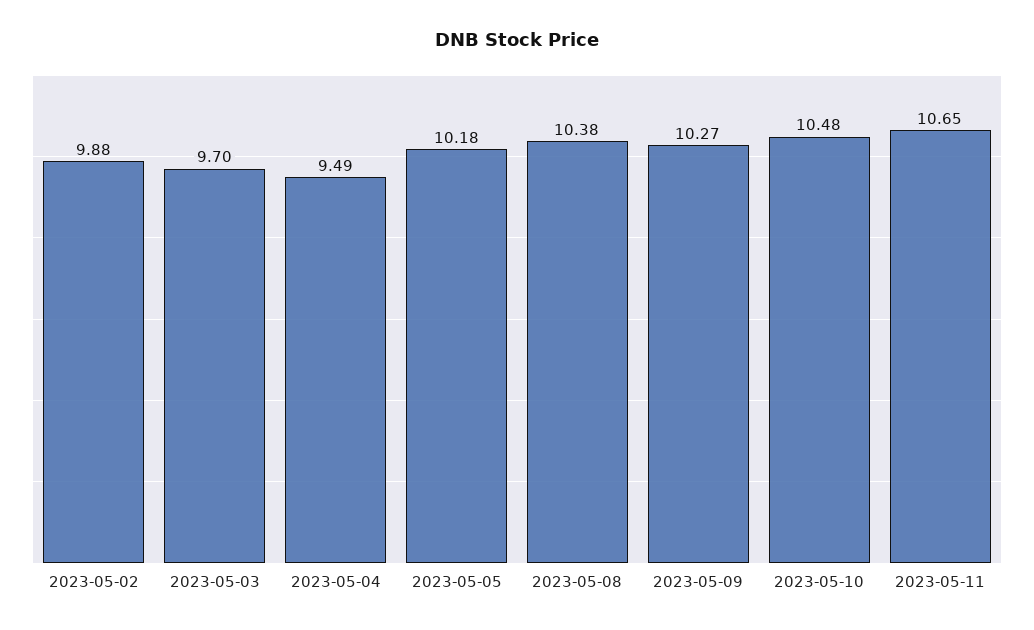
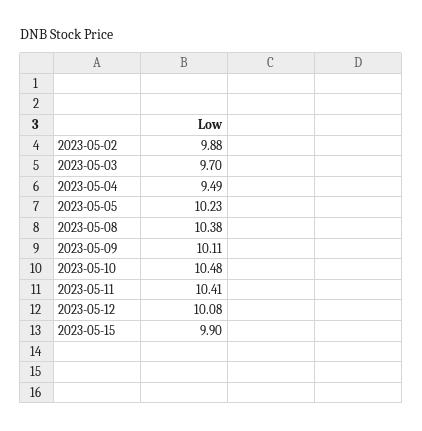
2023-05-05: 10.18 -> 10.23
2023-05-09: 10.27 -> 10.11
2023-05-11: 10.65 -> 10.41
2023-05-12: none -> 10.08
2023-05-15: none -> 9.9

